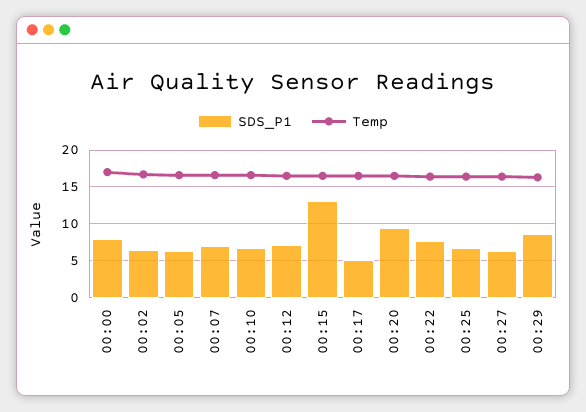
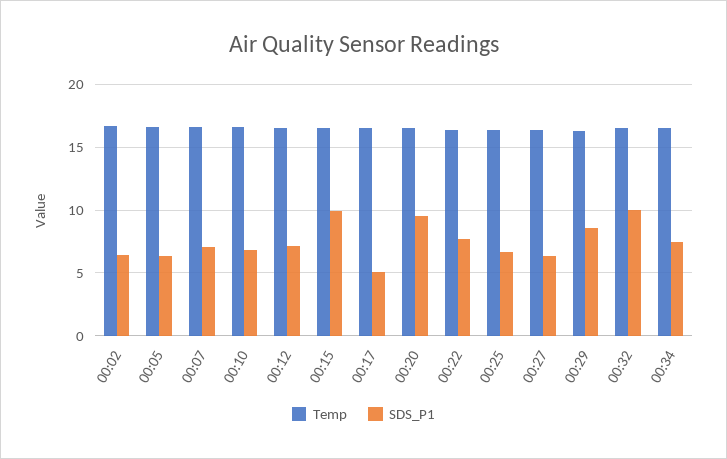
SDS_P1, 00:00: 8 -> none
Temp, 00:00: 17 -> none
SDS_P1, 00:15: 13 -> 10
Temp, 00:32: none -> 16.5
SDS_P1, 00:32: none -> 10
Temp, 00:34: none -> 16.5
SDS_P1, 00:34: none -> 7.5

